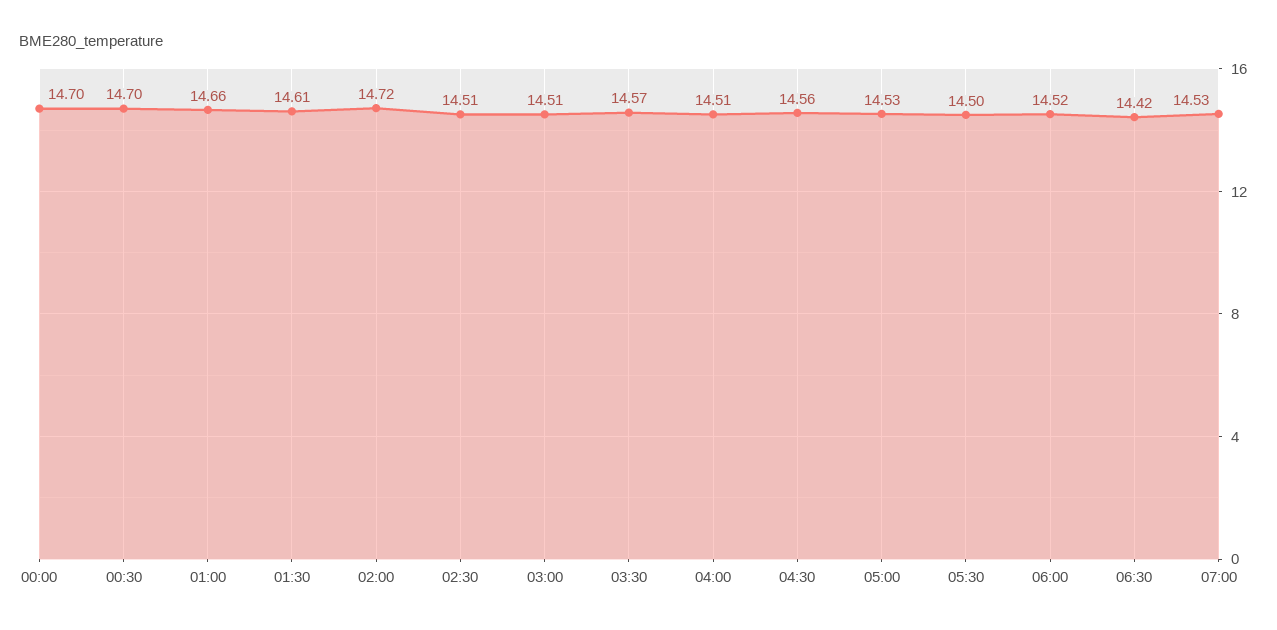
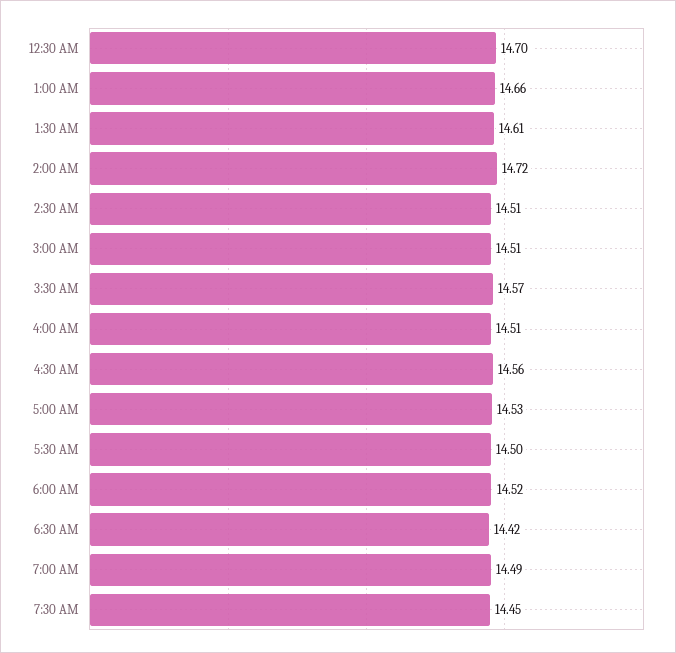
00:00: 14.7 -> none
07:00: 14.53 -> 14.49
7:30 AM: none -> 14.45

